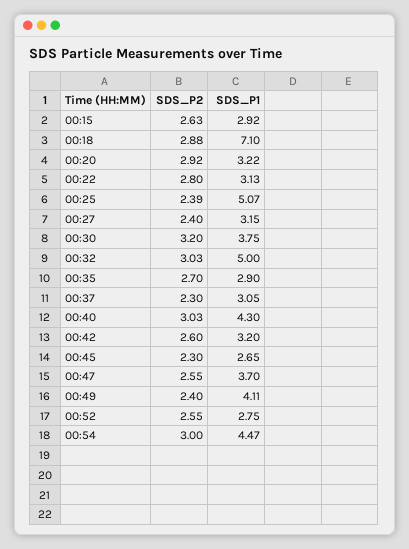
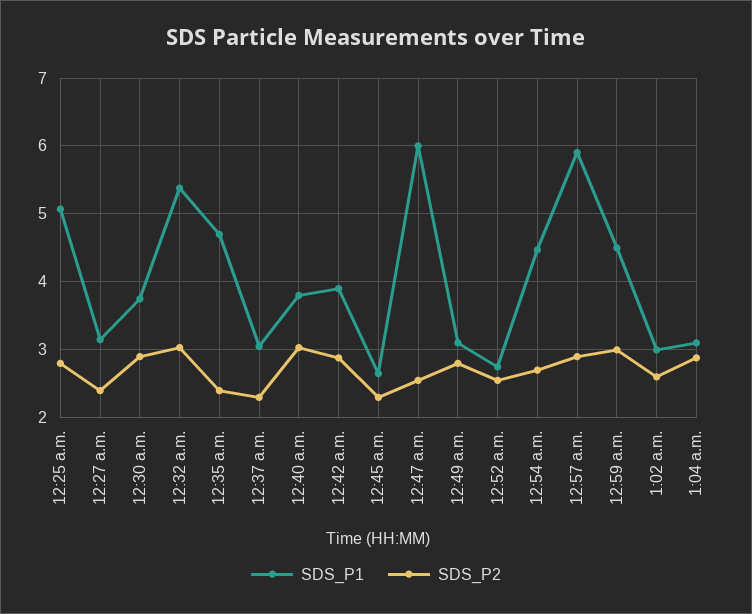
SDS_P2, 00:15: 2.63 -> none
SDS_P1, 00:15: 2.92 -> none
SDS_P2, 00:18: 2.88 -> none
SDS_P1, 00:18: 7.1 -> none
SDS_P2, 00:20: 2.92 -> none
SDS_P1, 00:20: 3.22 -> none
SDS_P2, 00:22: 2.8 -> none
SDS_P1, 00:22: 3.13 -> none
SDS_P2, 00:25: 2.39 -> 2.8
SDS_P2, 00:30: 3.2 -> 2.9
SDS_P1, 00:32: 5 -> 5.4
SDS_P2, 00:35: 2.7 -> 2.4
SDS_P1, 00:35: 2.9 -> 4.7
SDS_P1, 00:40: 4.3 -> 3.8
SDS_P2, 00:42: 2.6 -> 2.9
SDS_P1, 00:42: 3.2 -> 3.9
SDS_P1, 00:47: 3.7 -> 6
SDS_P2, 00:49: 2.4 -> 2.8
SDS_P1, 00:49: 4.11 -> 3.1
SDS_P2, 00:54: 3 -> 2.7
SDS_P1, 12:57 a.m.: none -> 5.9
SDS_P2, 12:57 a.m.: none -> 2.9
SDS_P1, 12:59 a.m.: none -> 4.5
SDS_P2, 12:59 a.m.: none -> 3
SDS_P1, 1:02 a.m.: none -> 3
SDS_P2, 1:02 a.m.: none -> 2.6
SDS_P1, 1:04 a.m.: none -> 3.1
SDS_P2, 1:04 a.m.: none -> 2.9

